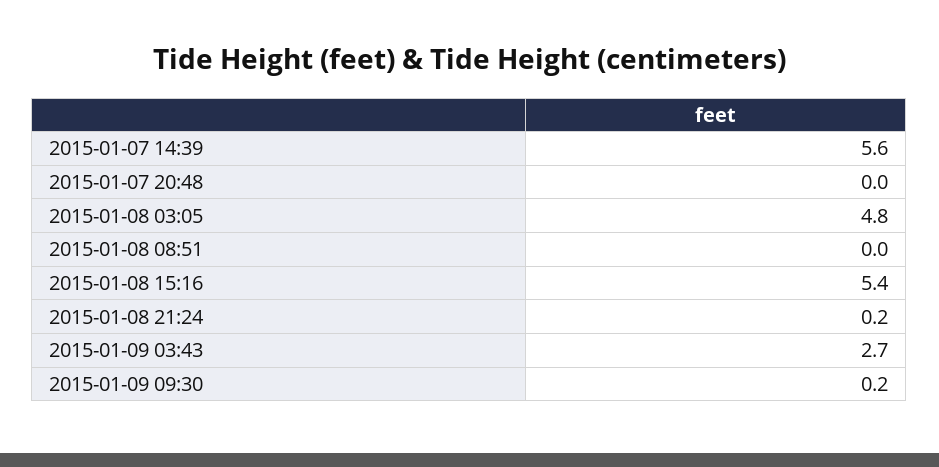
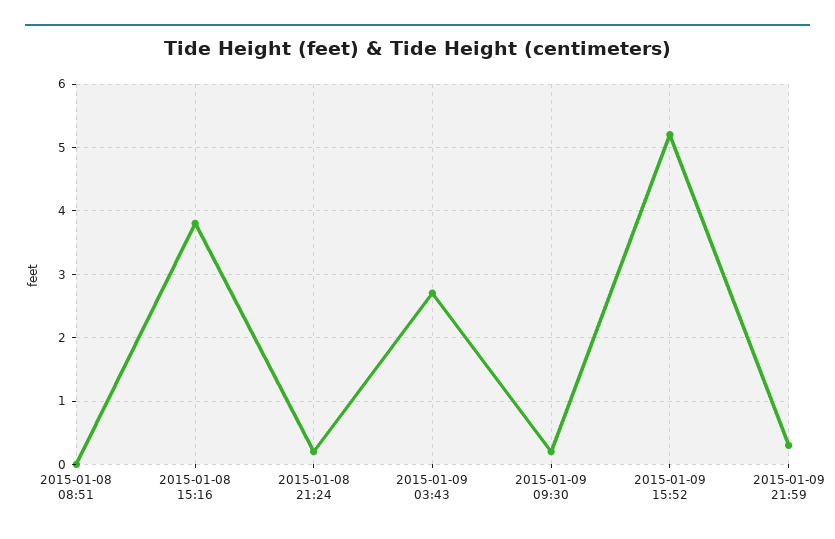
2015-01-07 14:39: 5.6 -> none
2015-01-07 20:48: 0 -> none
2015-01-08 03:05: 4.8 -> none
2015-01-08 15:16: 5.4 -> 3.8
2015-01-09 15:52: none -> 5.2
2015-01-09 21:59: none -> 0.3

